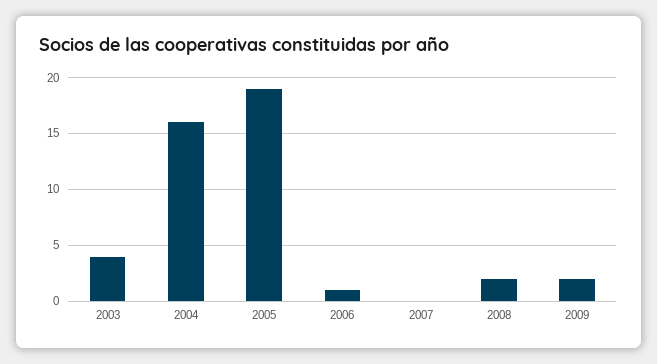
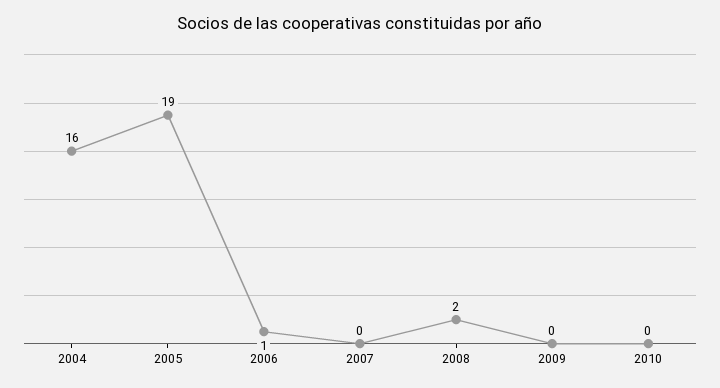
2003: 4 -> none
2009: 2 -> 0
2010: none -> 0

